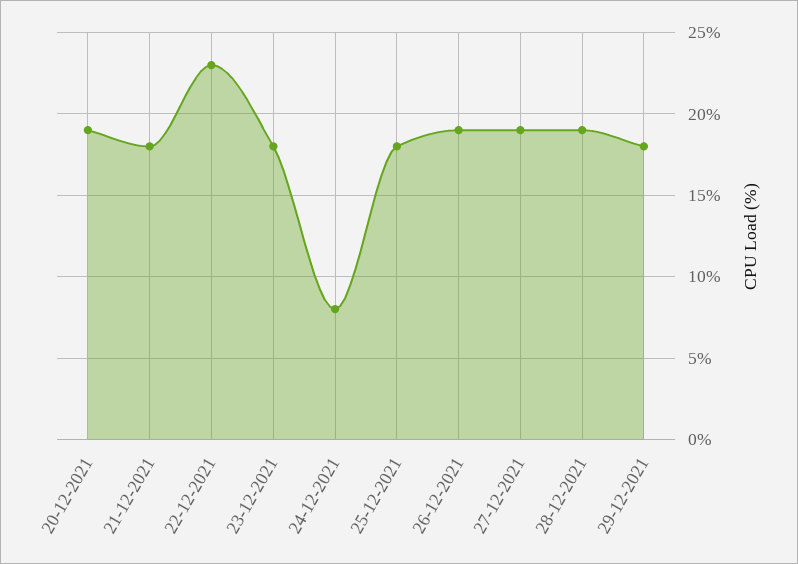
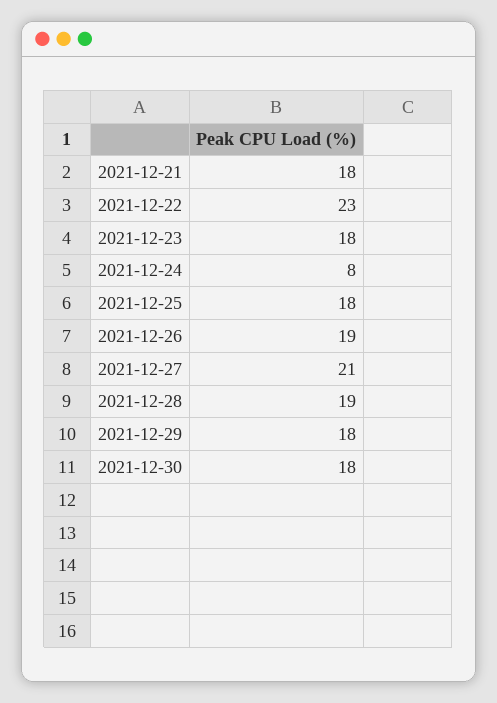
20-12-2021: 19 -> none
27-12-2021: 19 -> 21
2021-12-30: none -> 18

